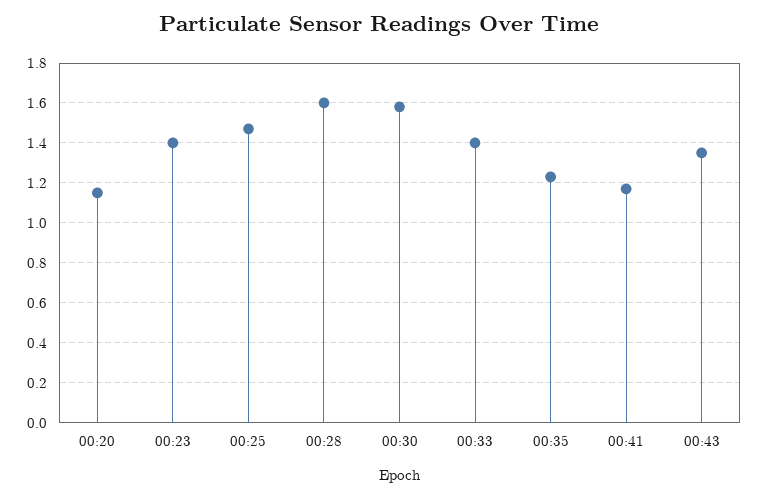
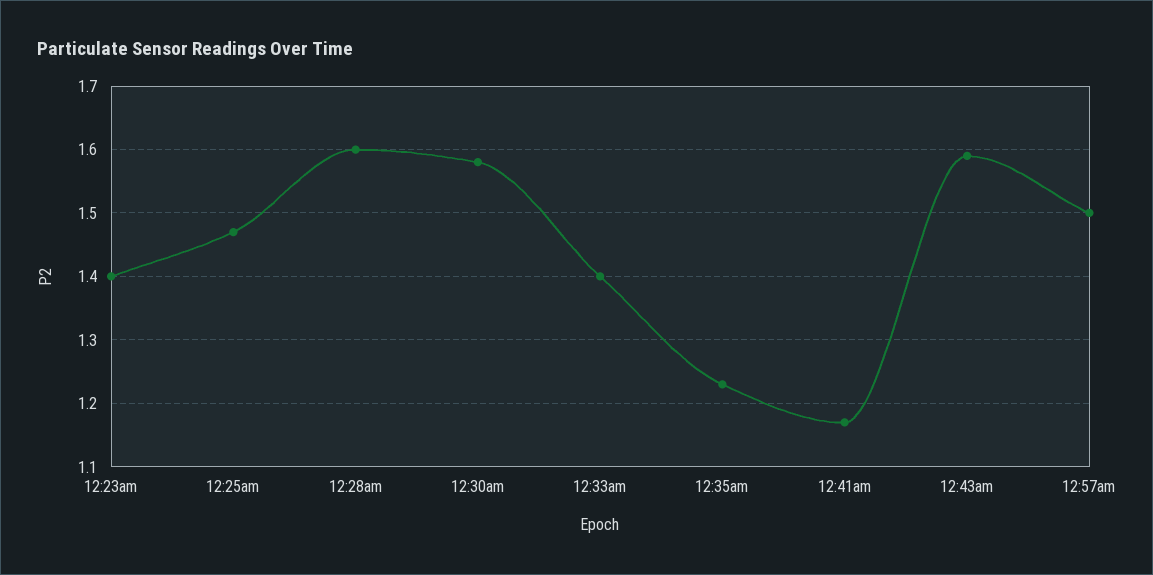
00:20: 1.15 -> none
00:43: 1.35 -> 1.59
12:57am: none -> 1.5

